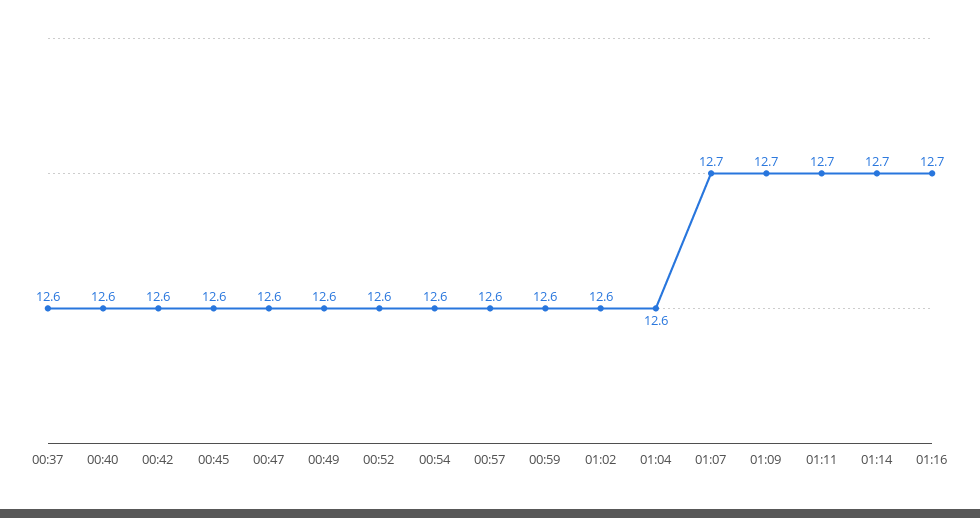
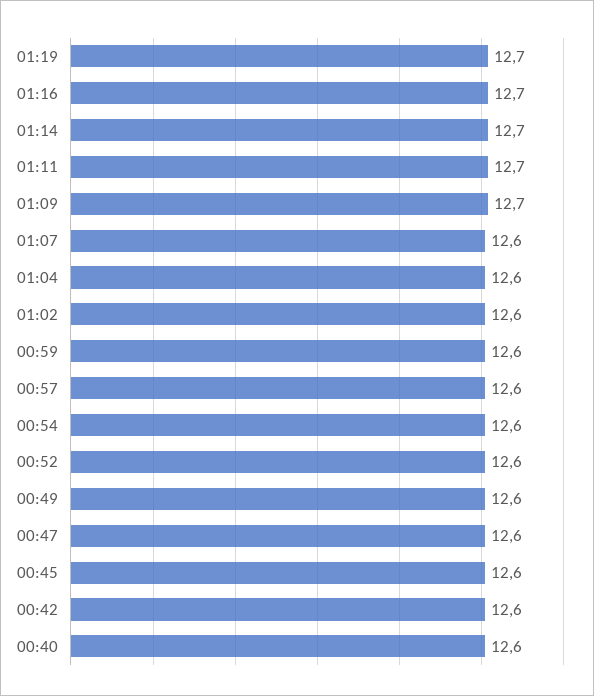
00:37: 12.6 -> none
01:07: 12.7 -> 12.6
01:19: none -> 12.7

